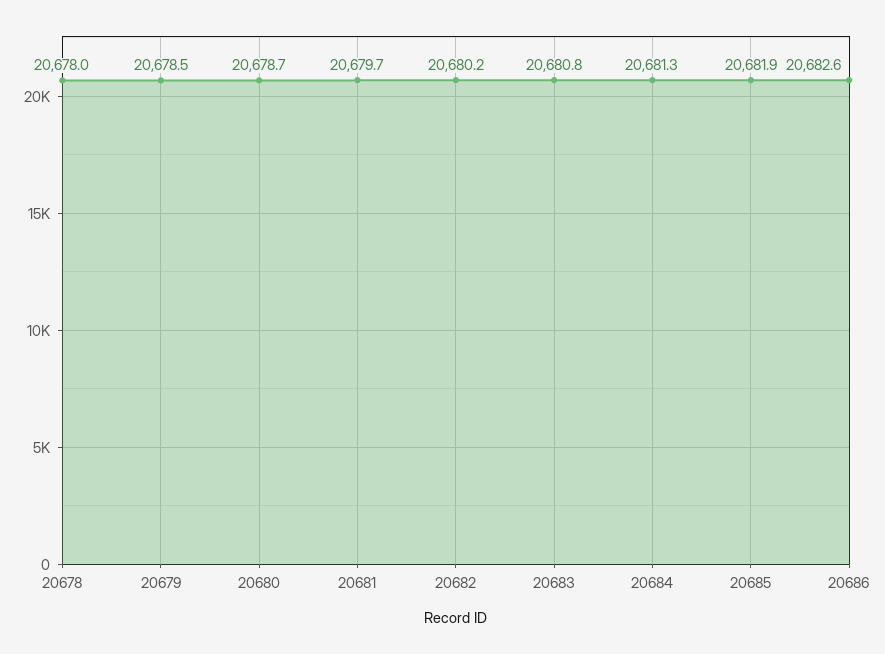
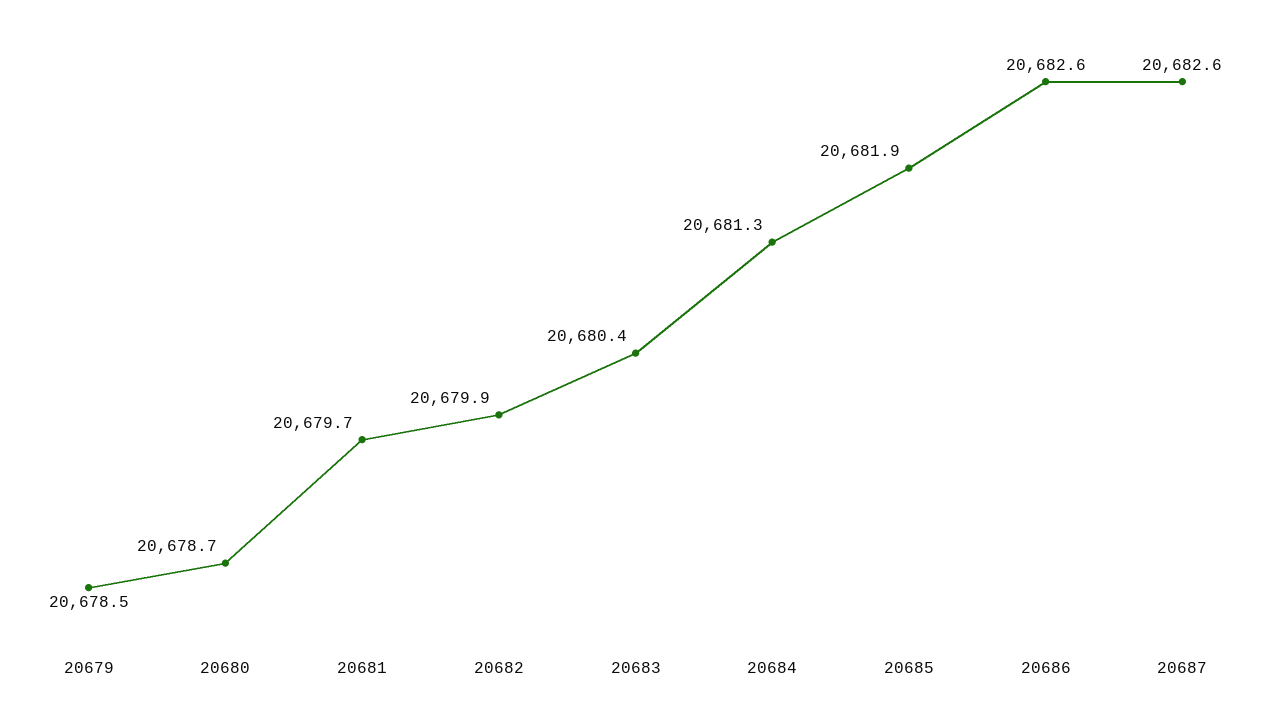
20678: 20678 -> none
20682: 20680.2 -> 20679.9
20683: 20680.8 -> 20680.4
20687: none -> 20682.6

